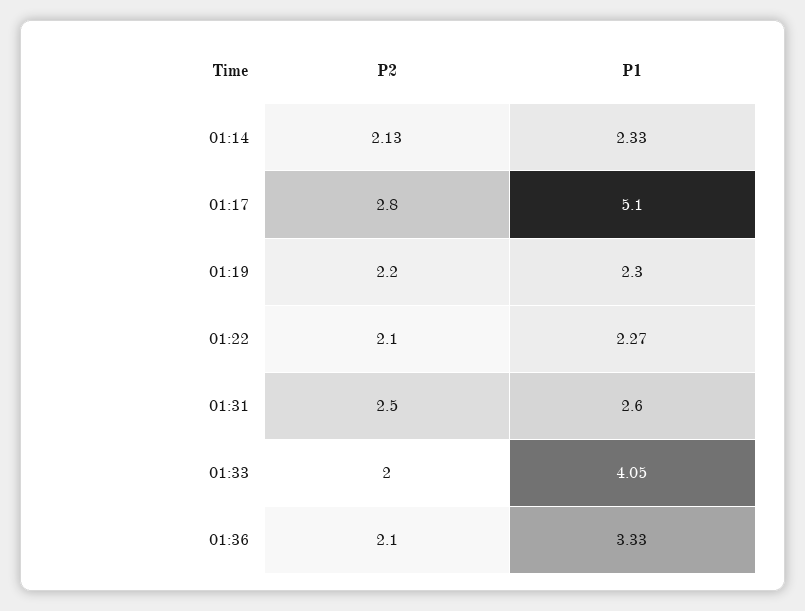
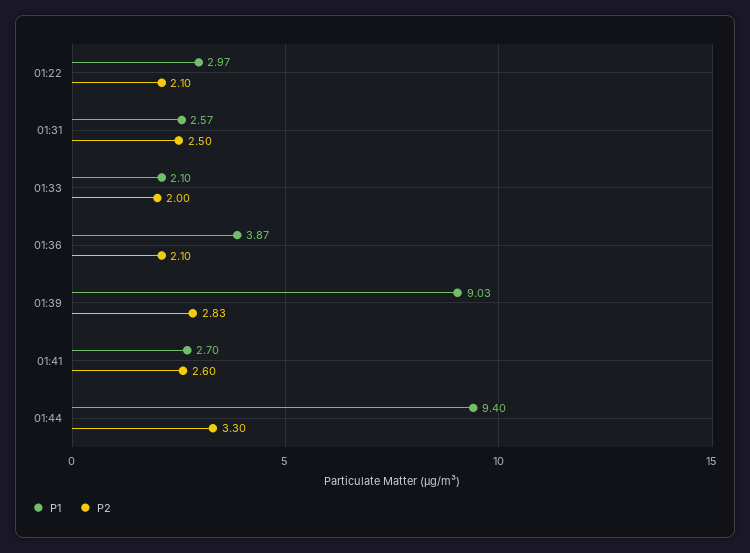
P2, 01:14: 2.13 -> none
P1, 01:14: 2.33 -> none
P2, 01:17: 2.8 -> none
P1, 01:17: 5.1 -> none
P2, 01:19: 2.2 -> none
P1, 01:19: 2.3 -> none
P1, 01:22: 2.27 -> 2.97
P1, 01:31: 2.6 -> 2.57
P1, 01:33: 4.05 -> 2.1
P1, 01:36: 3.33 -> 3.87
P1, 01:39: none -> 9.03
P2, 01:39: none -> 2.83
P1, 01:41: none -> 2.7
P2, 01:41: none -> 2.6
P1, 01:44: none -> 9.4
P2, 01:44: none -> 3.3

